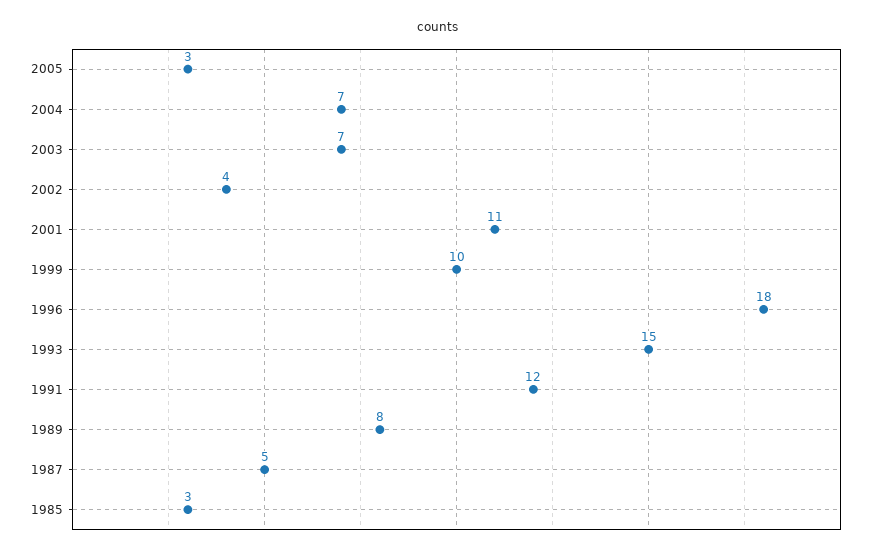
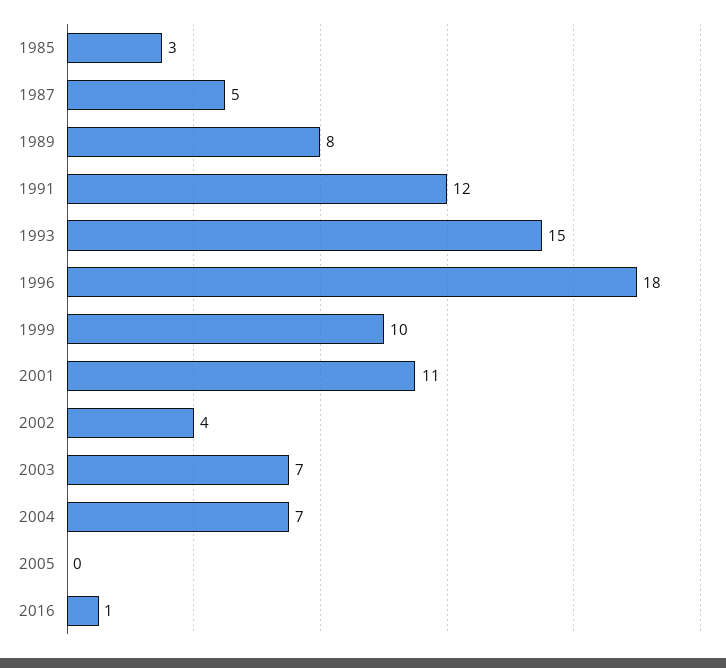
2005: 3 -> 0
2016: none -> 1

